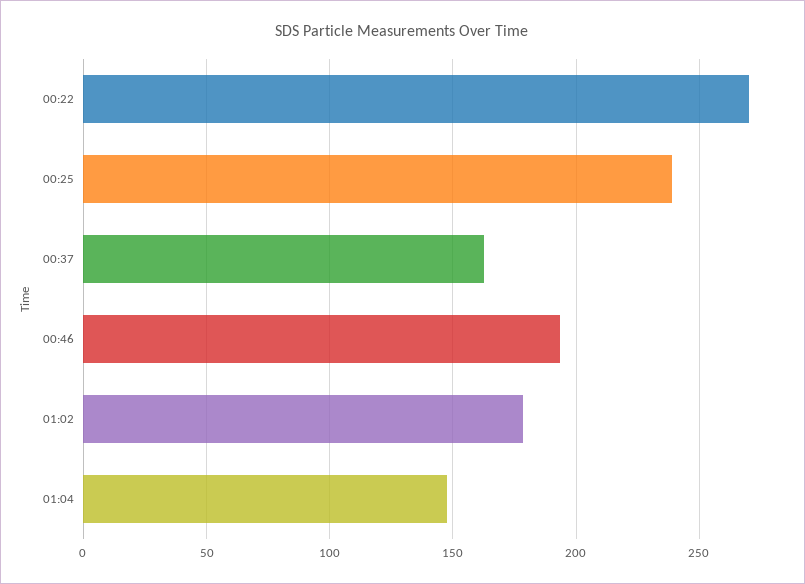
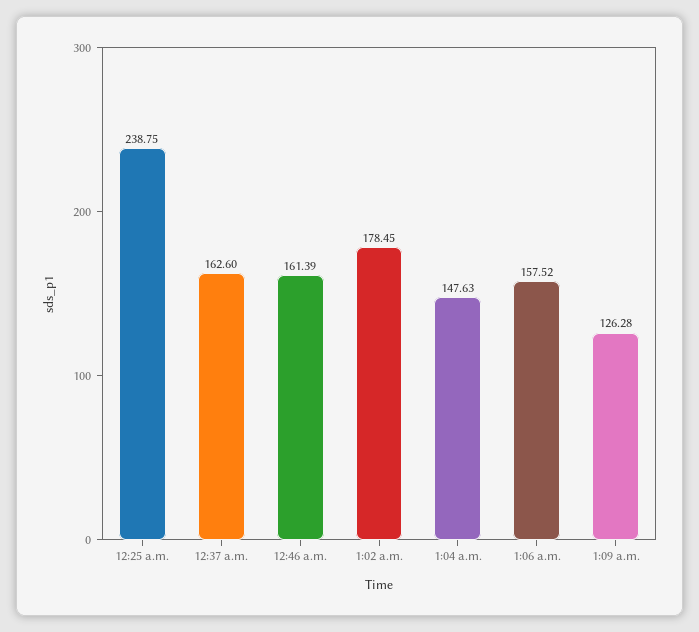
00:22: 270 -> none
00:46: 195 -> 161.39
1:06 a.m.: none -> 157.52
1:09 a.m.: none -> 126.28

